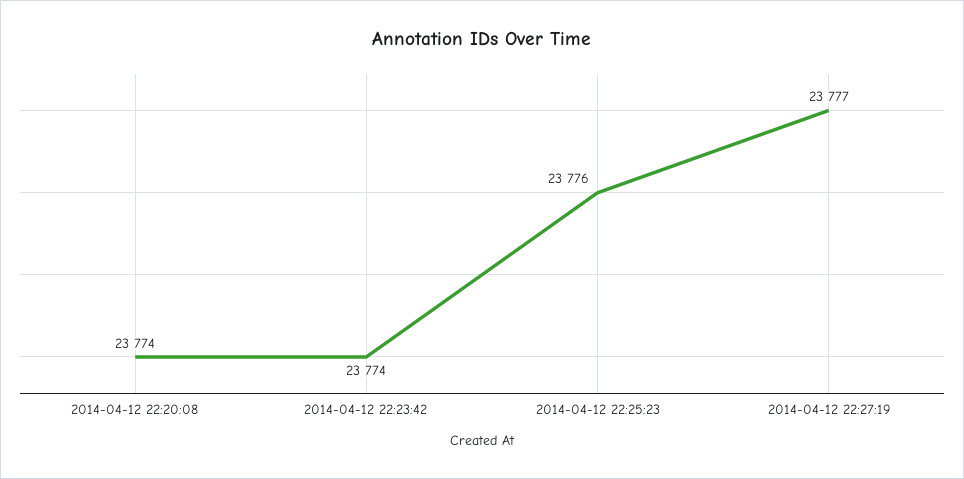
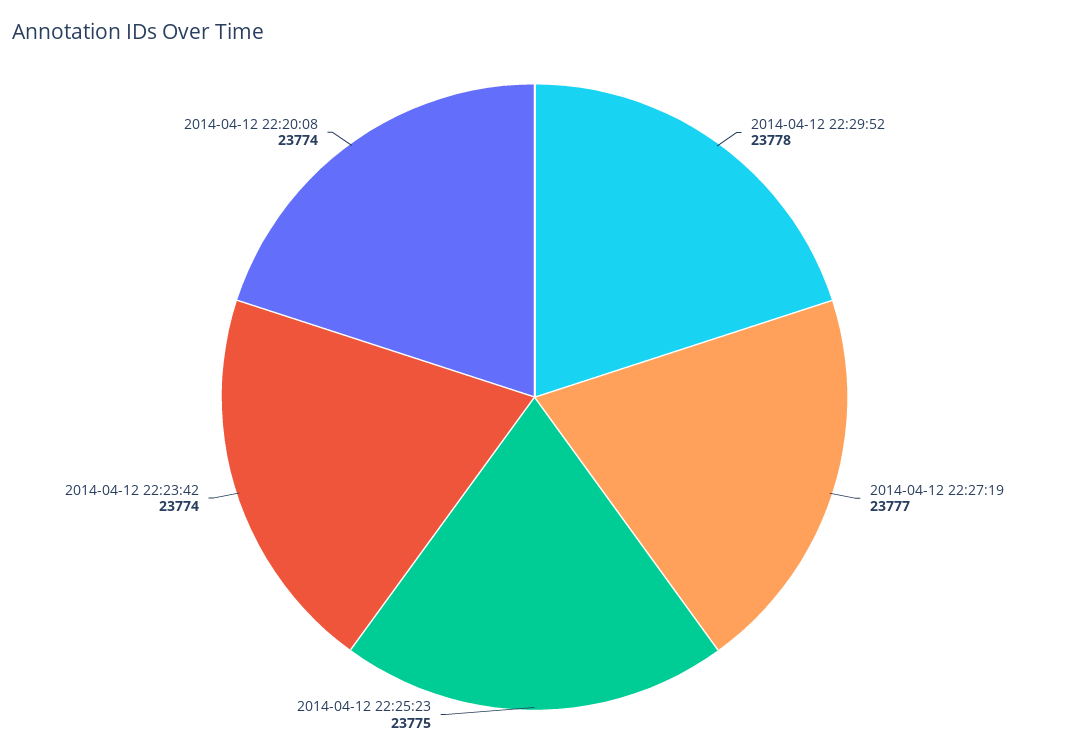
2014-04-12 22:25:23: 23776 -> 23775
2014-04-12 22:29:52: none -> 23778

